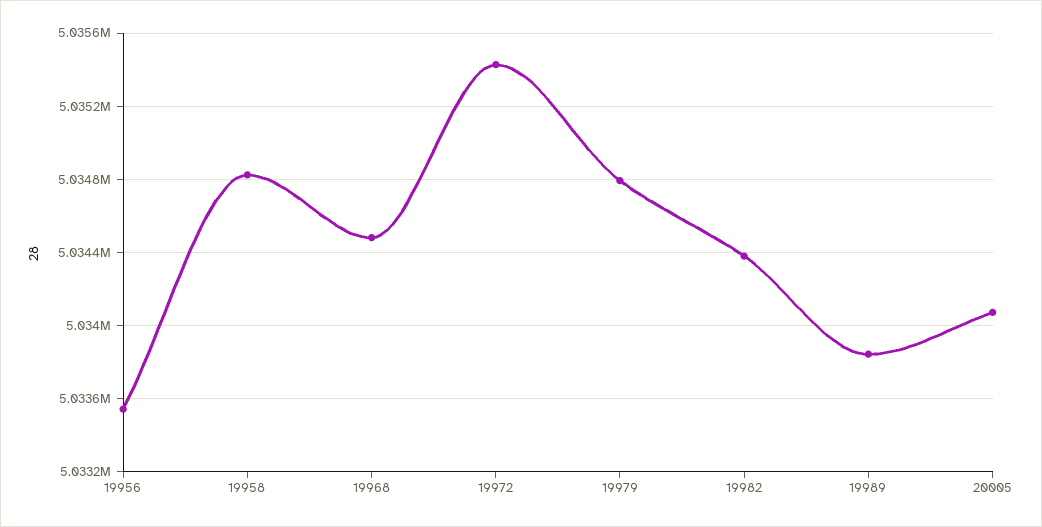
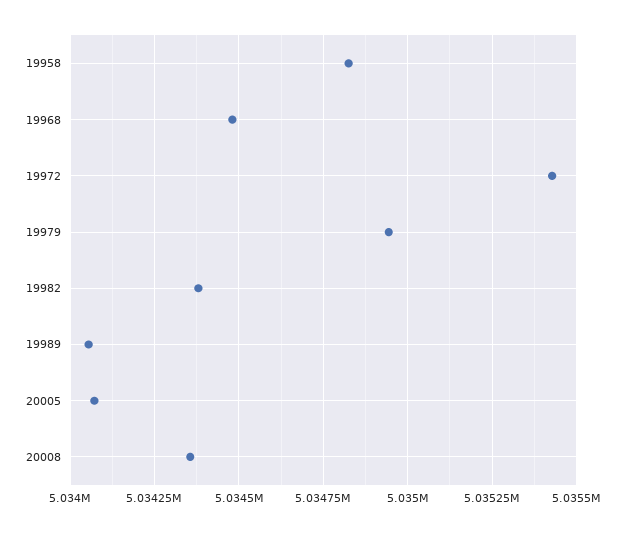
19956: 5033550 -> none
19979: 5034800 -> 5034950
19989: 5033850 -> 5034050
20008: none -> 5034350

